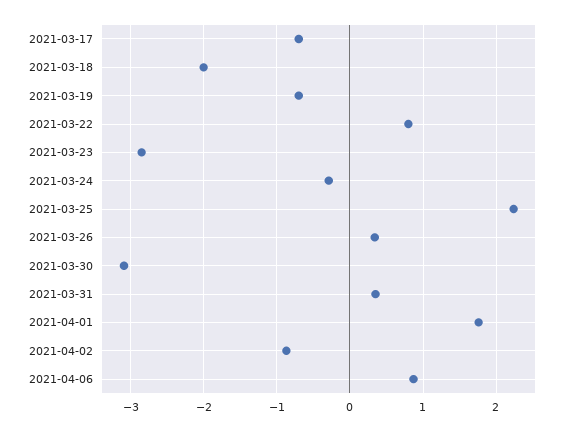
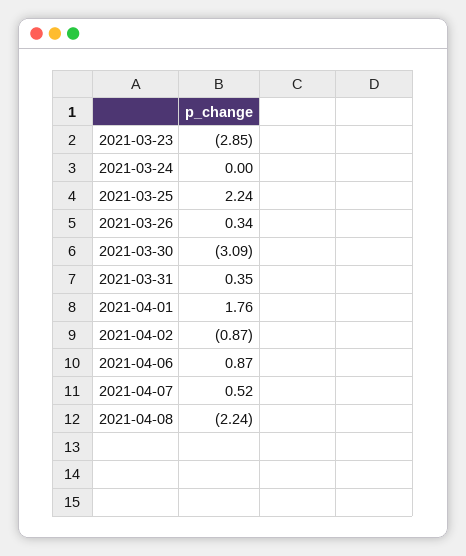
2021-03-17: -0.7 -> none
2021-03-18: -2 -> none
2021-03-19: -0.7 -> none
2021-03-22: 0.8 -> none
2021-03-24: -0.3 -> 0
2021-04-07: none -> 0.52
2021-04-08: none -> -2.24

